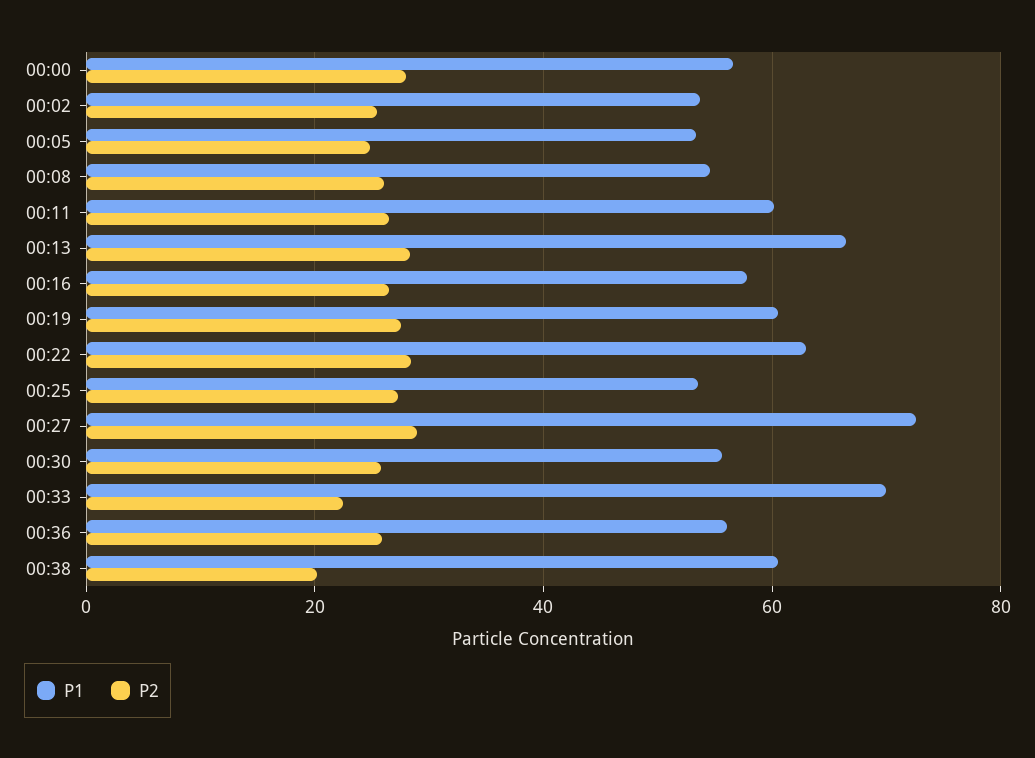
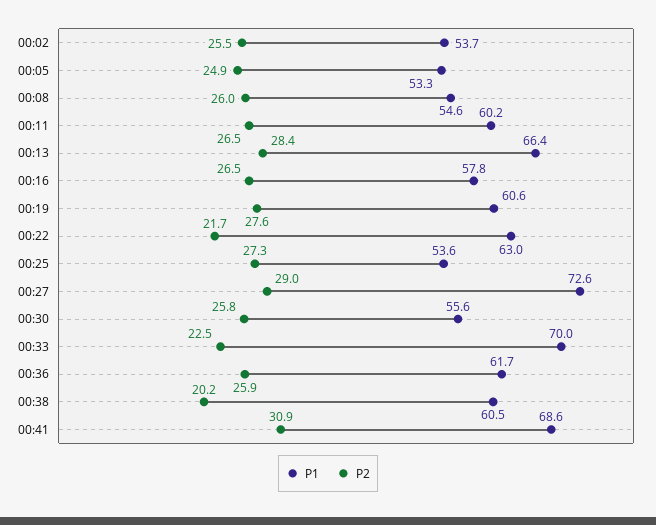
P1, 00:00: 56 -> none
P2, 00:00: 28 -> none
P2, 00:22: 28 -> 21.7
P1, 00:36: 56 -> 61.7
P1, 00:41: none -> 68.6
P2, 00:41: none -> 30.9

